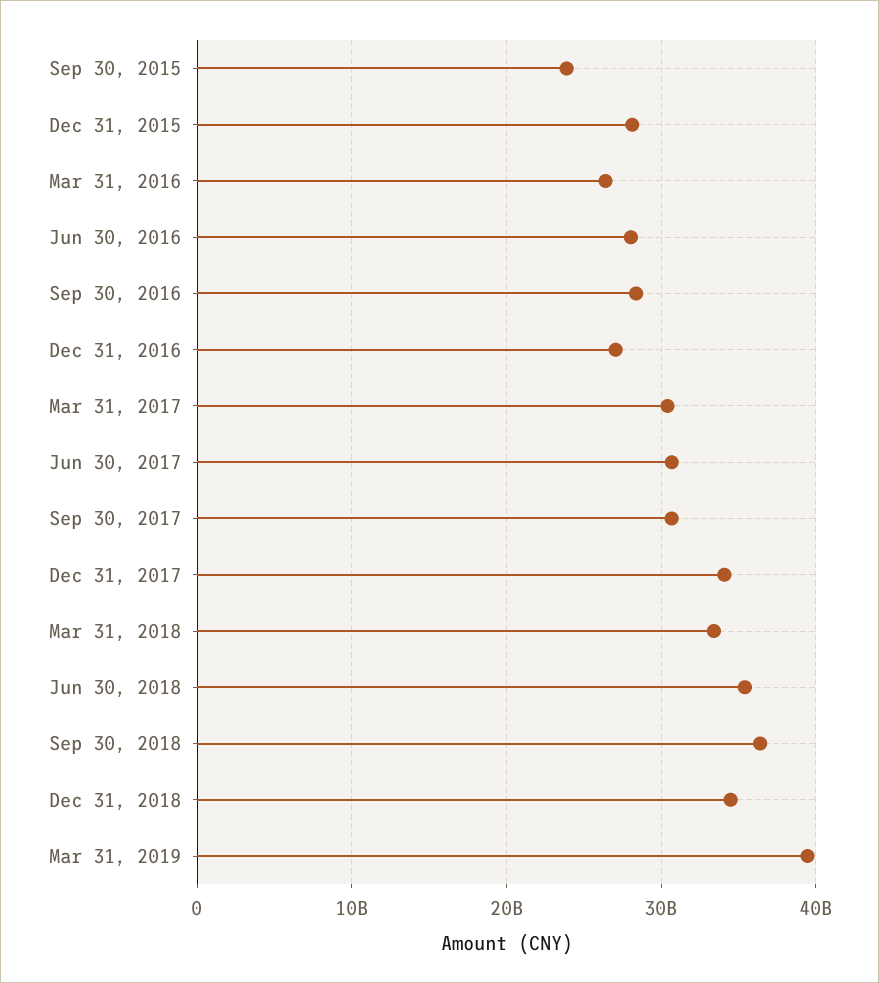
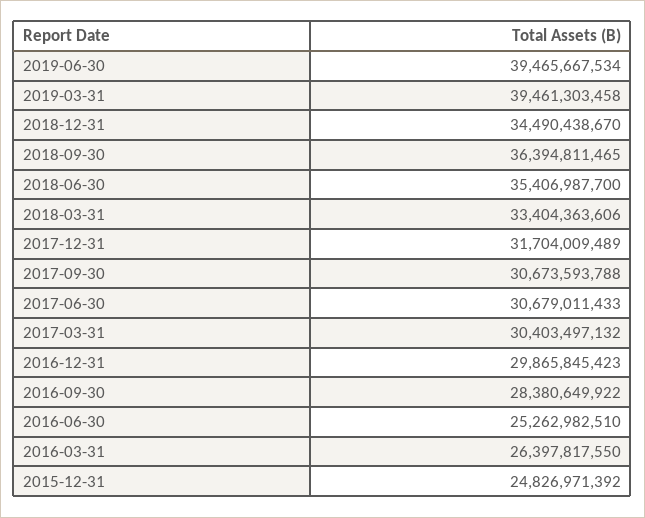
Sep 30, 2015: 24000000000 -> none
Dec 31, 2015: 28000000000 -> 24826971392
Jun 30, 2016: 28000000000 -> 25262982510
Dec 31, 2016: 27000000000 -> 29865845423
Dec 31, 2017: 34000000000 -> 31704009489
2019-06-30: none -> 39465667534

